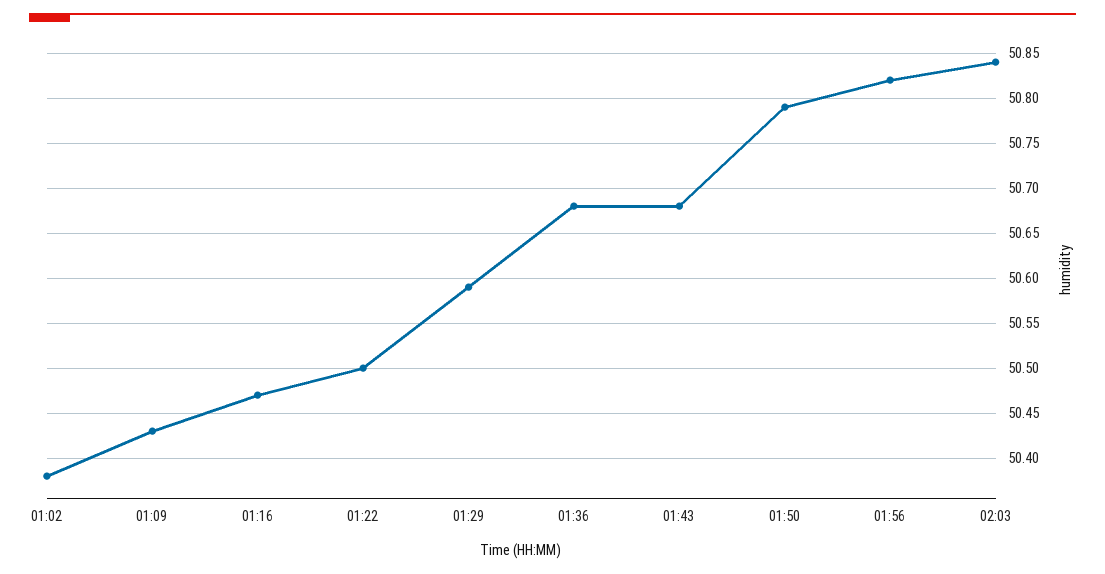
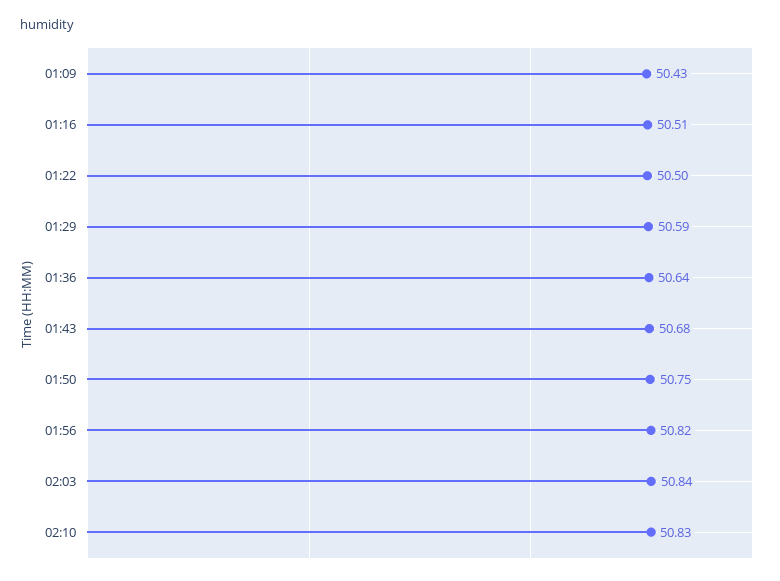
01:02: 50.38 -> none
01:16: 50.47 -> 50.51
01:36: 50.68 -> 50.64
01:50: 50.79 -> 50.75
02:10: none -> 50.83

